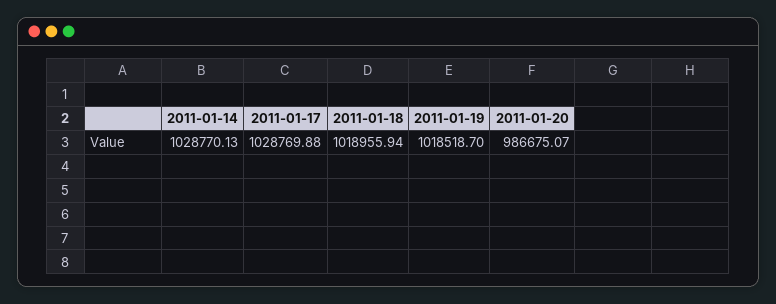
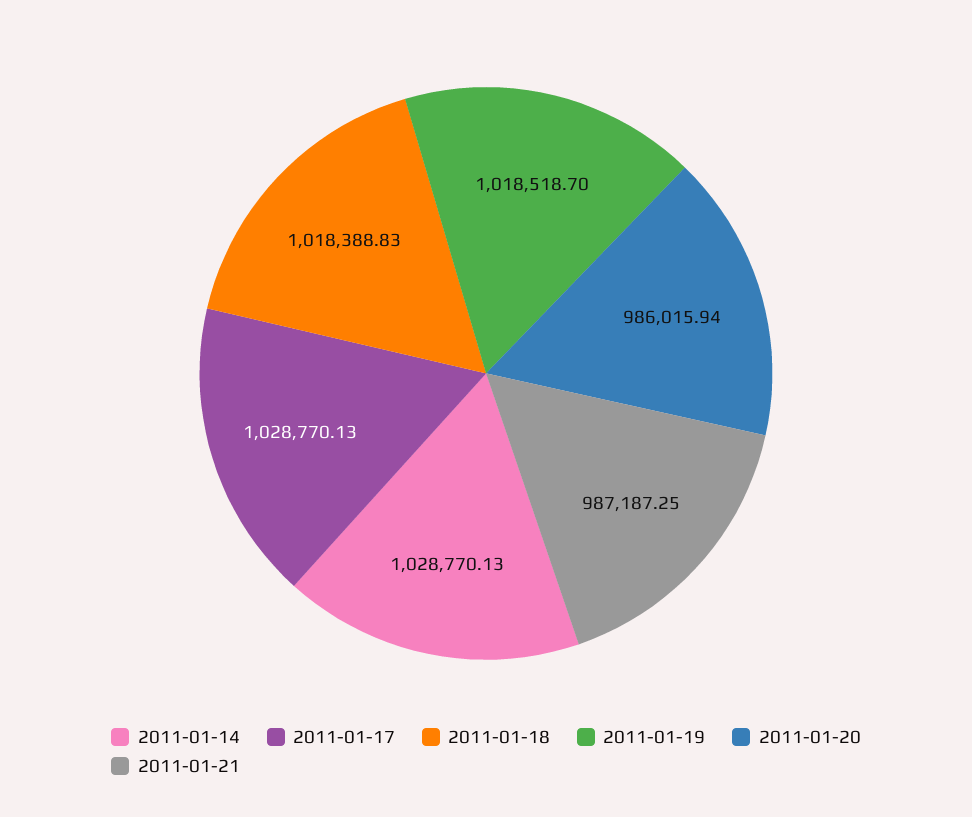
2011-01-17: 1028769.88 -> 1028770.13
2011-01-18: 1018955.94 -> 1018388.83
2011-01-20: 986675.07 -> 986015.94
2011-01-21: none -> 987187.25

